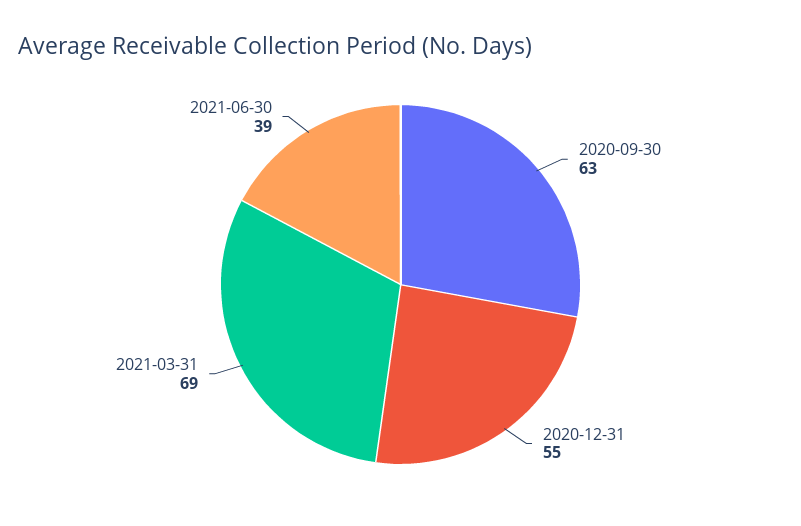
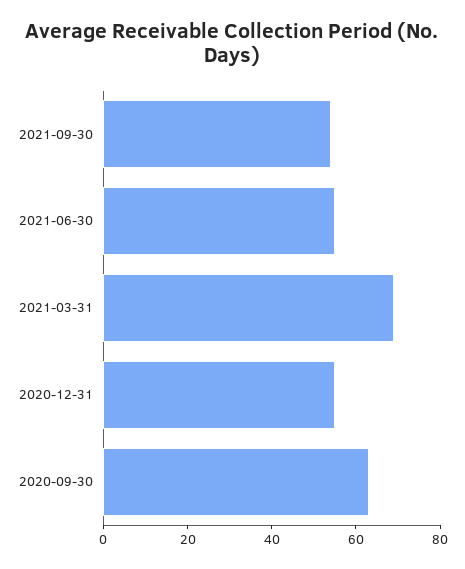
2021-06-30: 39 -> 55
2021-09-30: none -> 55

